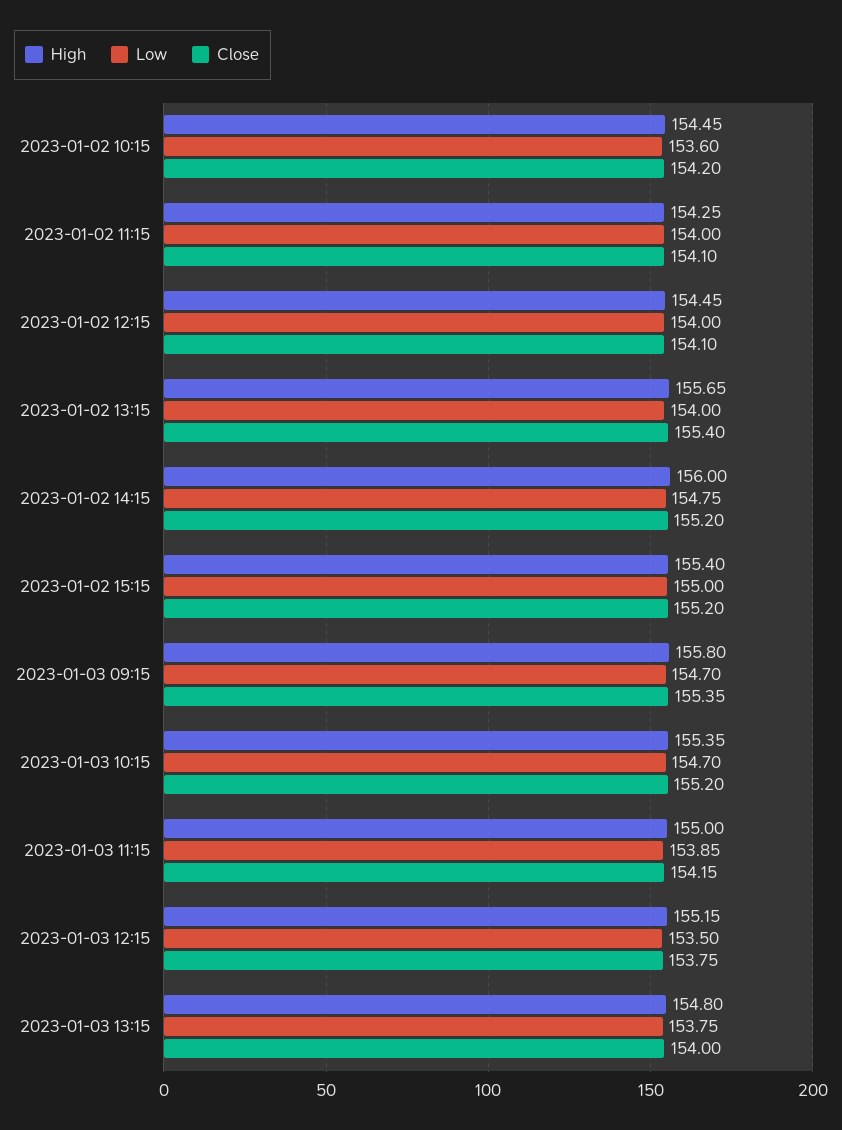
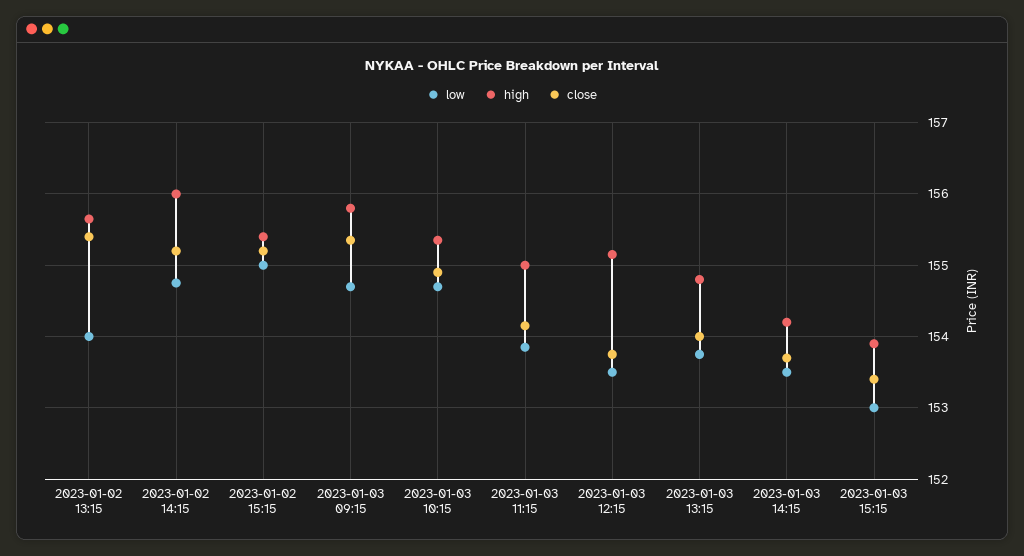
High, 2023-01-02 10:15: 154.45 -> none
Low, 2023-01-02 10:15: 153.6 -> none
Close, 2023-01-02 10:15: 154.2 -> none
High, 2023-01-02 11:15: 154.25 -> none
Low, 2023-01-02 11:15: 154 -> none
Close, 2023-01-02 11:15: 154.1 -> none
High, 2023-01-02 12:15: 154.45 -> none
Low, 2023-01-02 12:15: 154 -> none
Close, 2023-01-02 12:15: 154.1 -> none
Close, 2023-01-03 10:15: 155.2 -> 154.9
Low, 2023-01-03 14:15: none -> 153.5
High, 2023-01-03 14:15: none -> 154.2
Close, 2023-01-03 14:15: none -> 153.7
Low, 2023-01-03 15:15: none -> 153
High, 2023-01-03 15:15: none -> 153.9
Close, 2023-01-03 15:15: none -> 153.4

